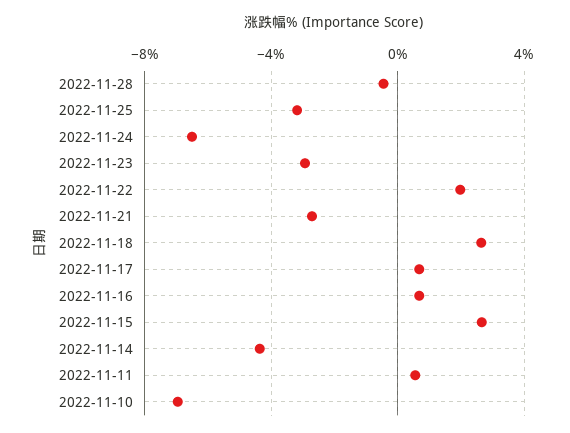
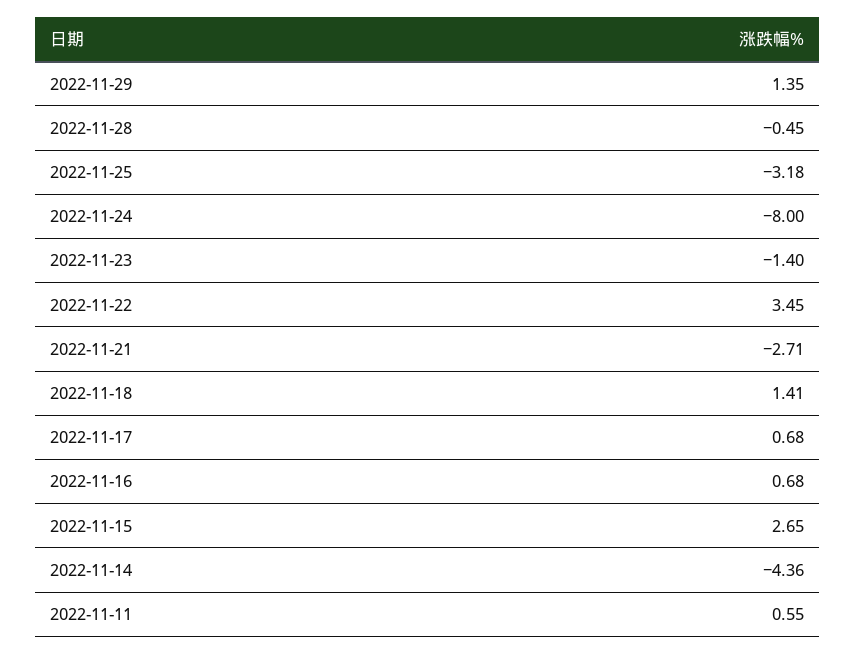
2022-11-24: -6.5 -> -8
2022-11-23: -3 -> -1.4
2022-11-22: 2 -> 3.45
2022-11-18: 2.5 -> 1.41
2022-11-10: -7 -> none
2022-11-29: none -> 1.35

